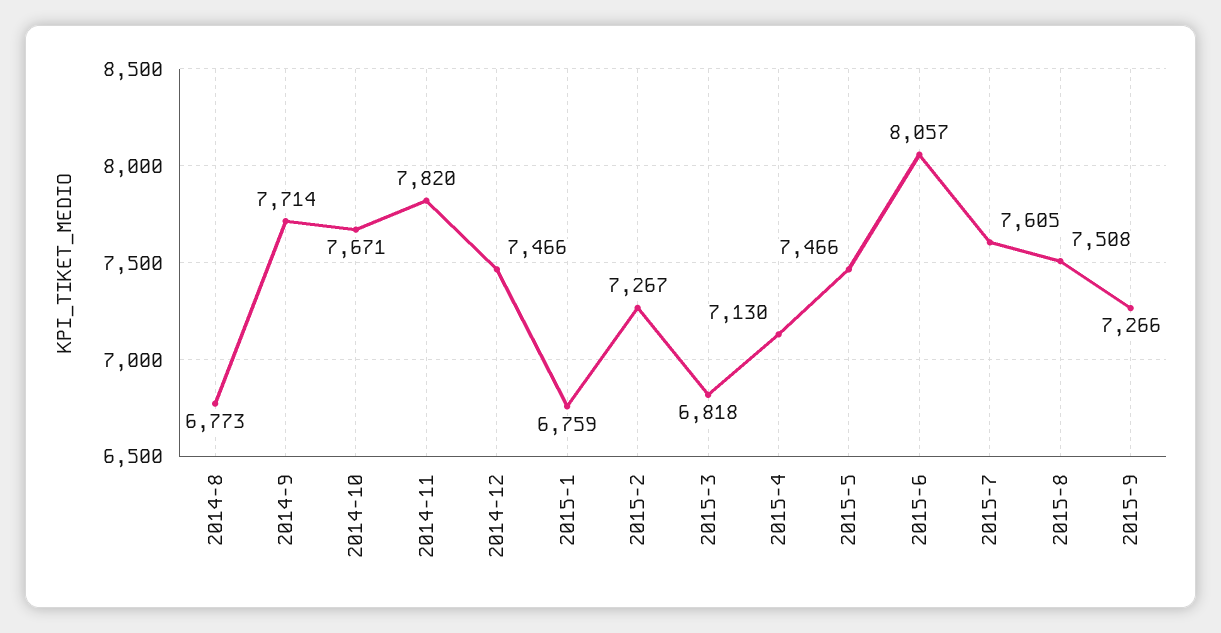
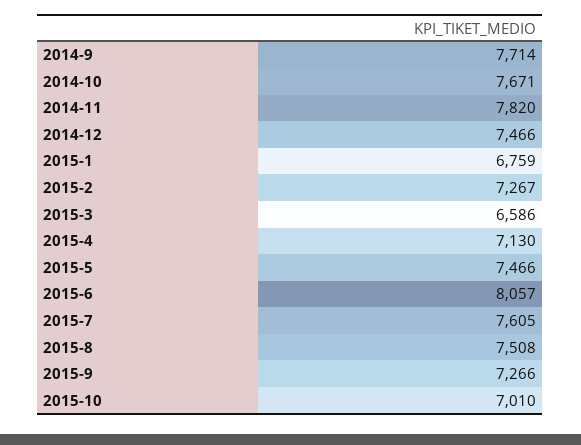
2014-8: 6773 -> none
2015-3: 6818 -> 6586
2015-10: none -> 7010

